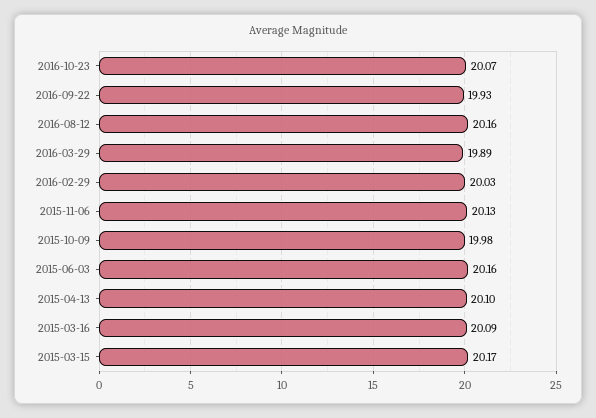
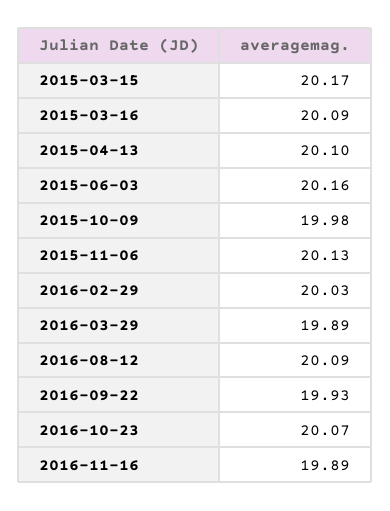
2016-08-12: 20.16 -> 20.09
2016-11-16: none -> 19.89

